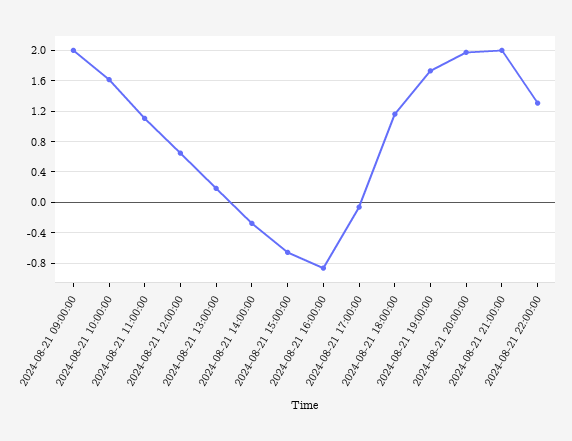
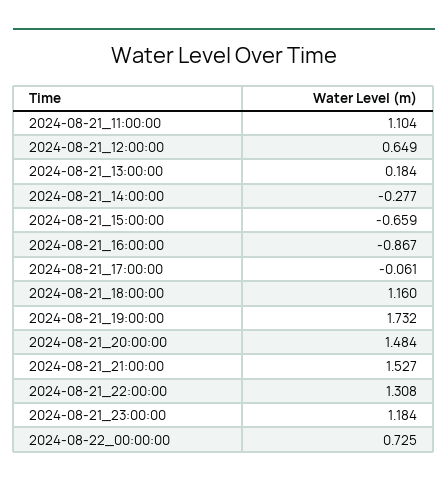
2024-08-21 09:00:00: 2 -> none
2024-08-21 10:00:00: 1.6 -> none
2024-08-21 20:00:00: 2 -> 1.484
2024-08-21 21:00:00: 2 -> 1.527
2024-08-21_23:00:00: none -> 1.184
2024-08-22_00:00:00: none -> 0.725

